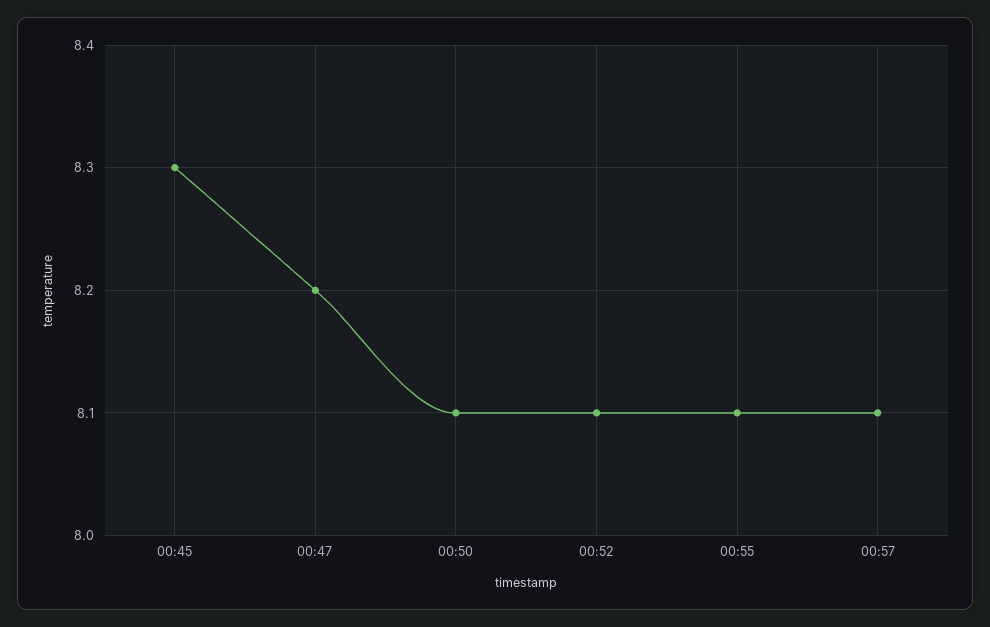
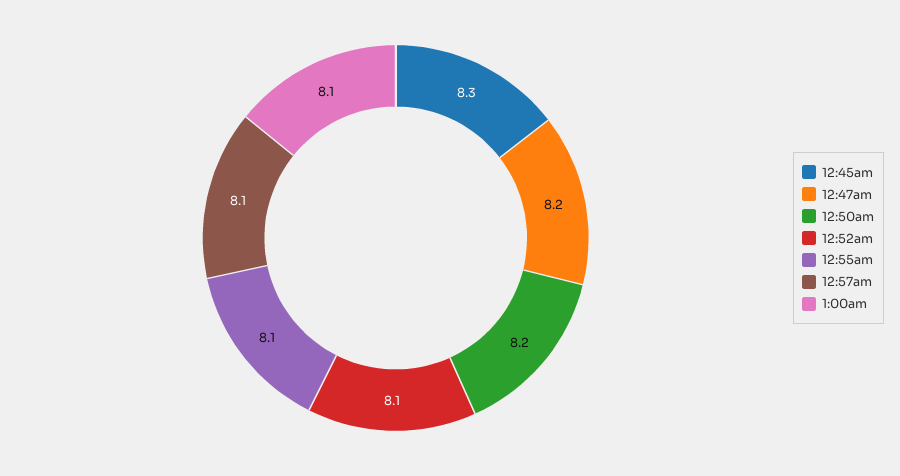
00:50: 8.1 -> 8.2
1:00am: none -> 8.1

